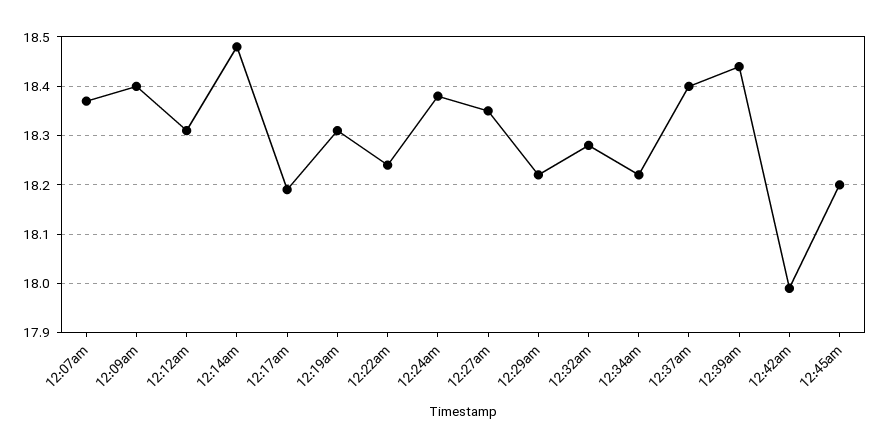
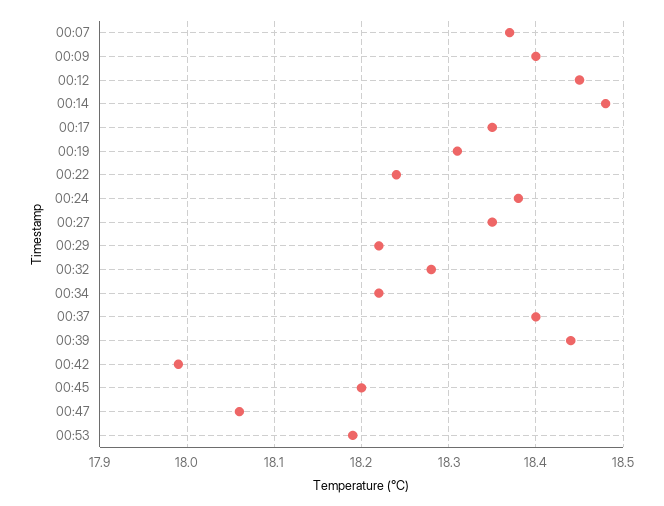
12:12am: 18.3 -> 18.45
12:17am: 18.2 -> 18.35
00:47: none -> 18.06
00:53: none -> 18.19

